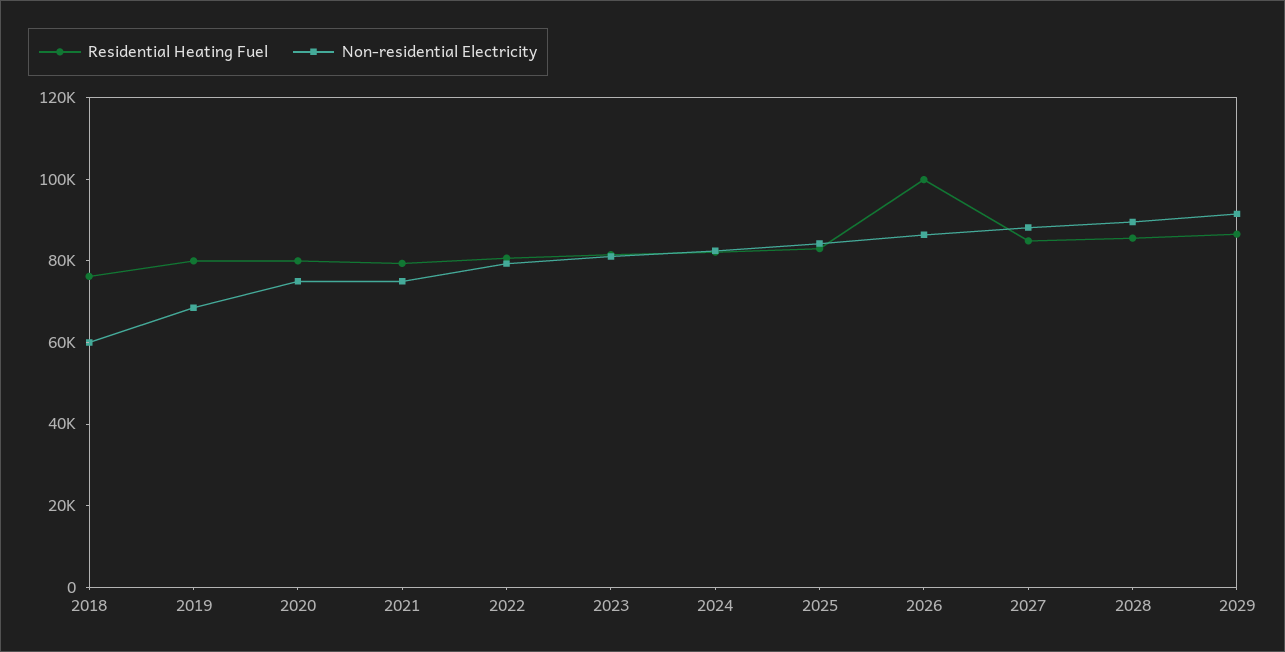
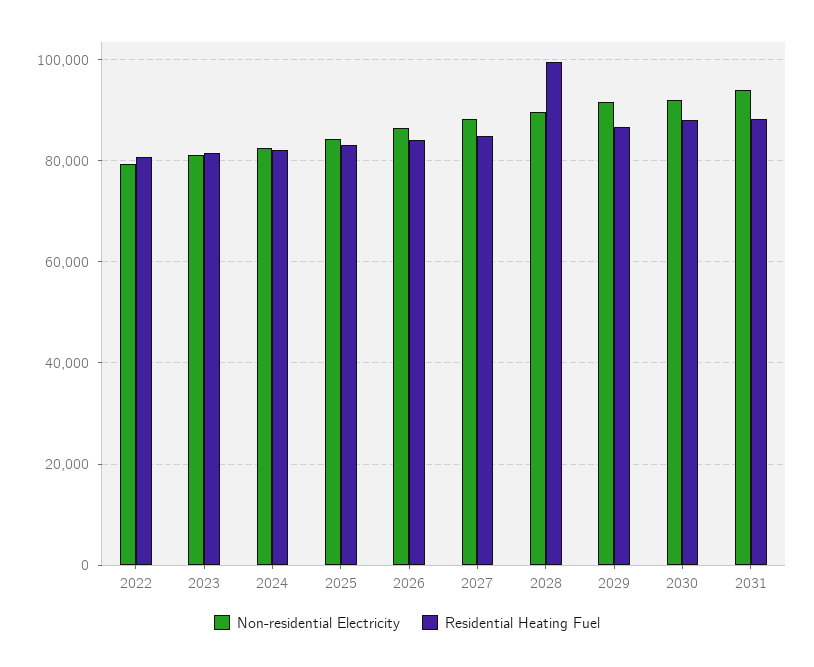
Residential Heating Fuel, 2018: 75000 -> none
Non-residential Electricity, 2018: 60000 -> none
Residential Heating Fuel, 2019: 80000 -> none
Non-residential Electricity, 2019: 70000 -> none
Residential Heating Fuel, 2020: 80000 -> none
Non-residential Electricity, 2020: 75000 -> none
Residential Heating Fuel, 2021: 80000 -> none
Non-residential Electricity, 2021: 75000 -> none
Residential Heating Fuel, 2026: 100000 -> 84000
Residential Heating Fuel, 2028: 85000 -> 100000
Non-residential Electricity, 2030: none -> 92000
Residential Heating Fuel, 2030: none -> 88000
Non-residential Electricity, 2031: none -> 94000
Residential Heating Fuel, 2031: none -> 88000

